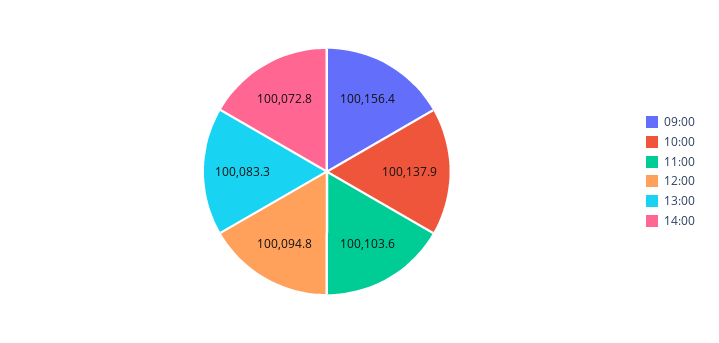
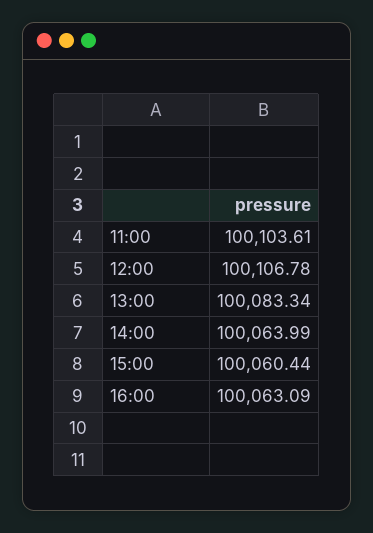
09:00: 100156.4 -> none
10:00: 100137.9 -> none
12:00: 100094.8 -> 100106.78
14:00: 100072.8 -> 100063.99
15:00: none -> 100060.44
16:00: none -> 100063.09

